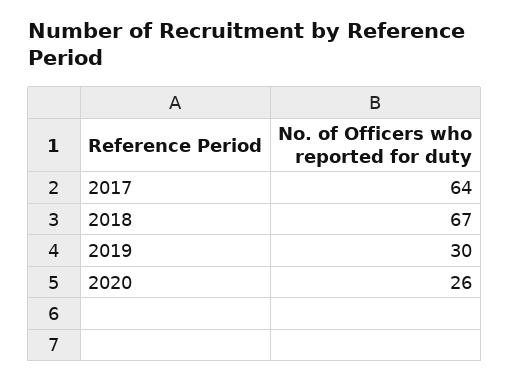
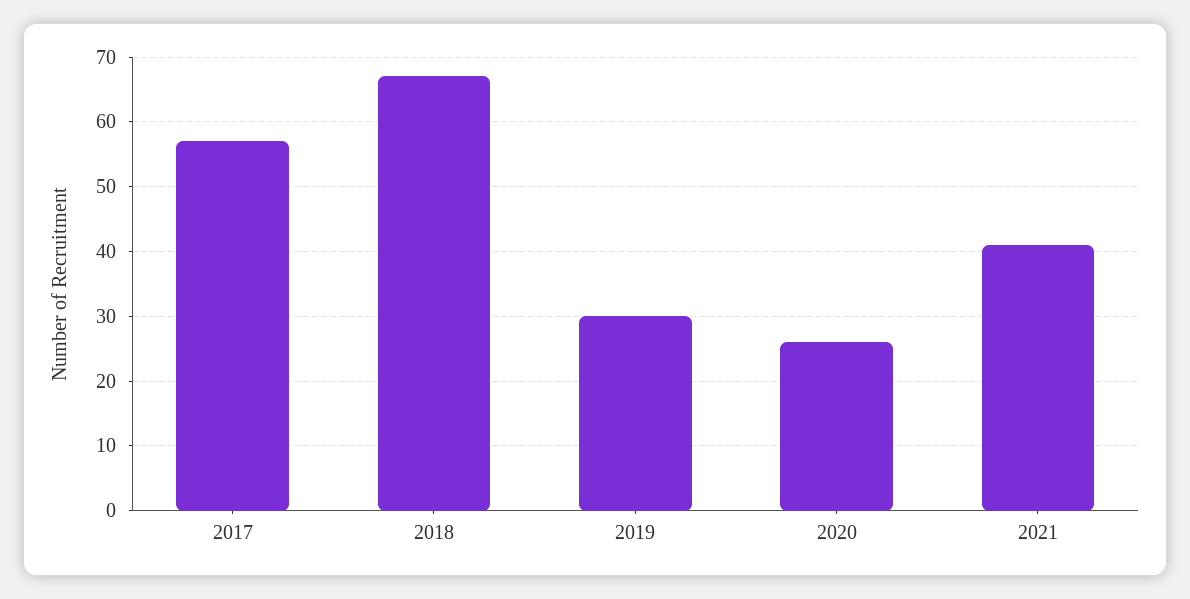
2017: 64 -> 57
2021: none -> 41

